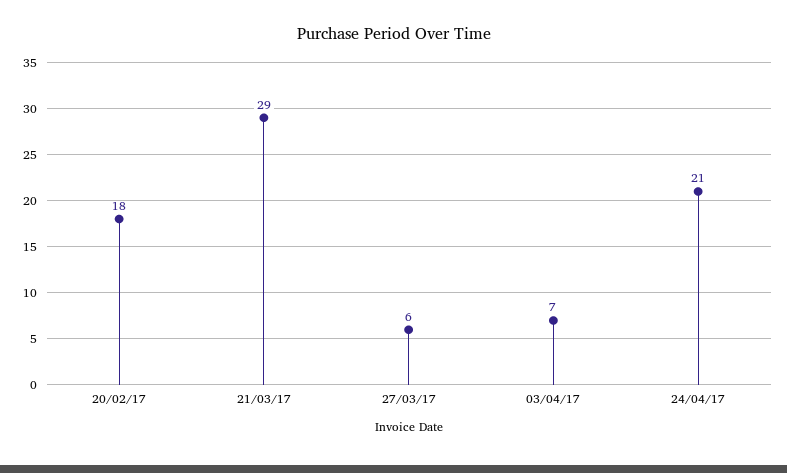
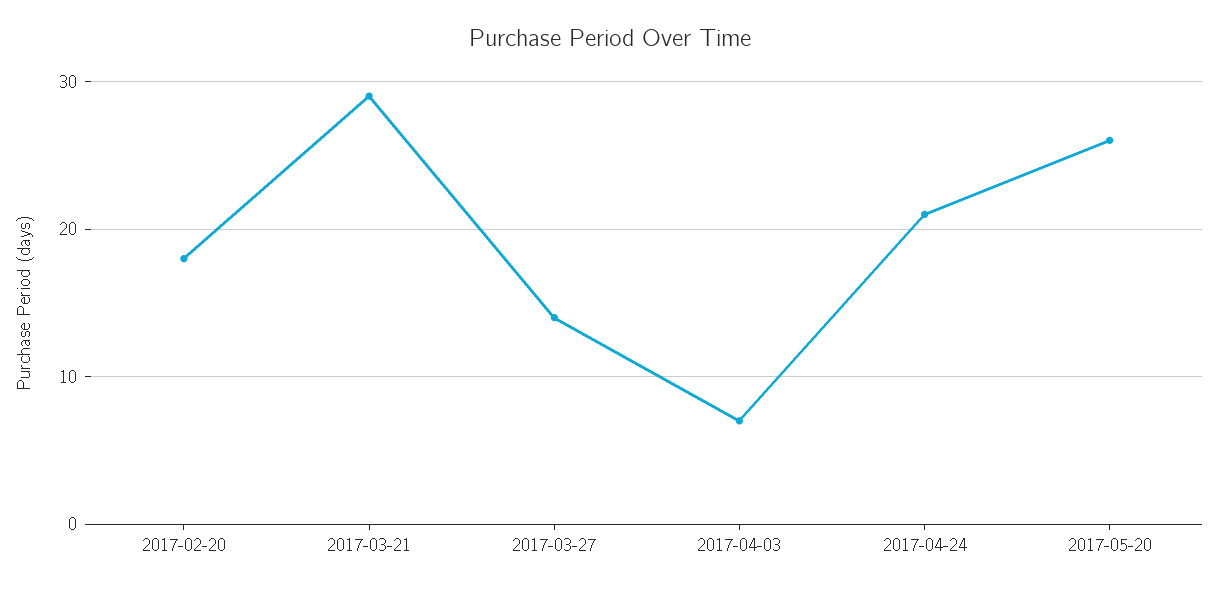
27/03/17: 6 -> 14
2017-05-20: none -> 26

